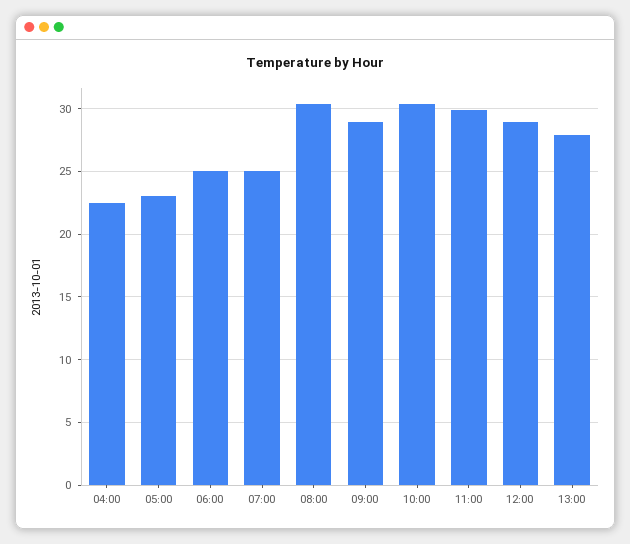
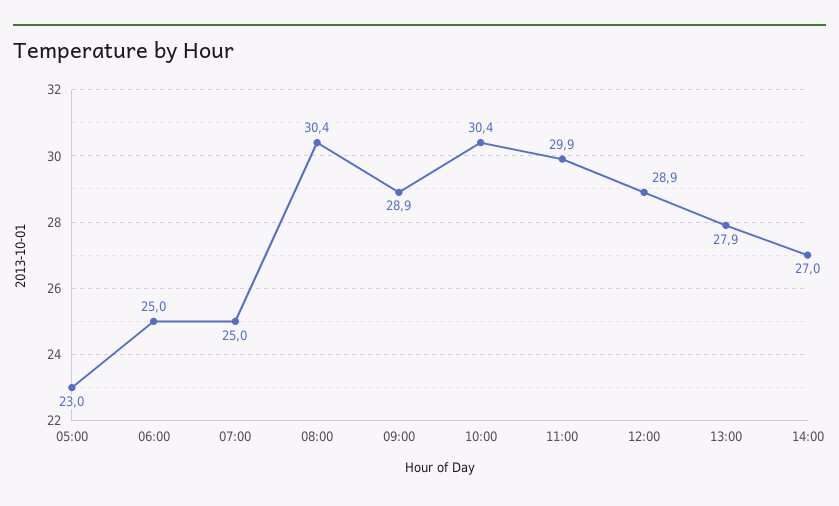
04:00: 22.5 -> none
14:00: none -> 27

